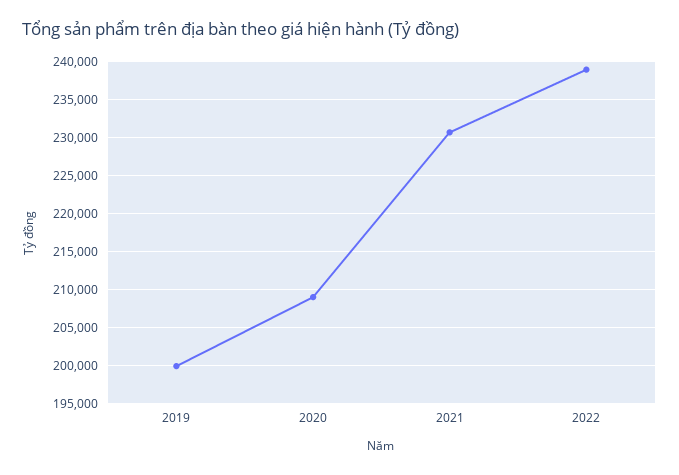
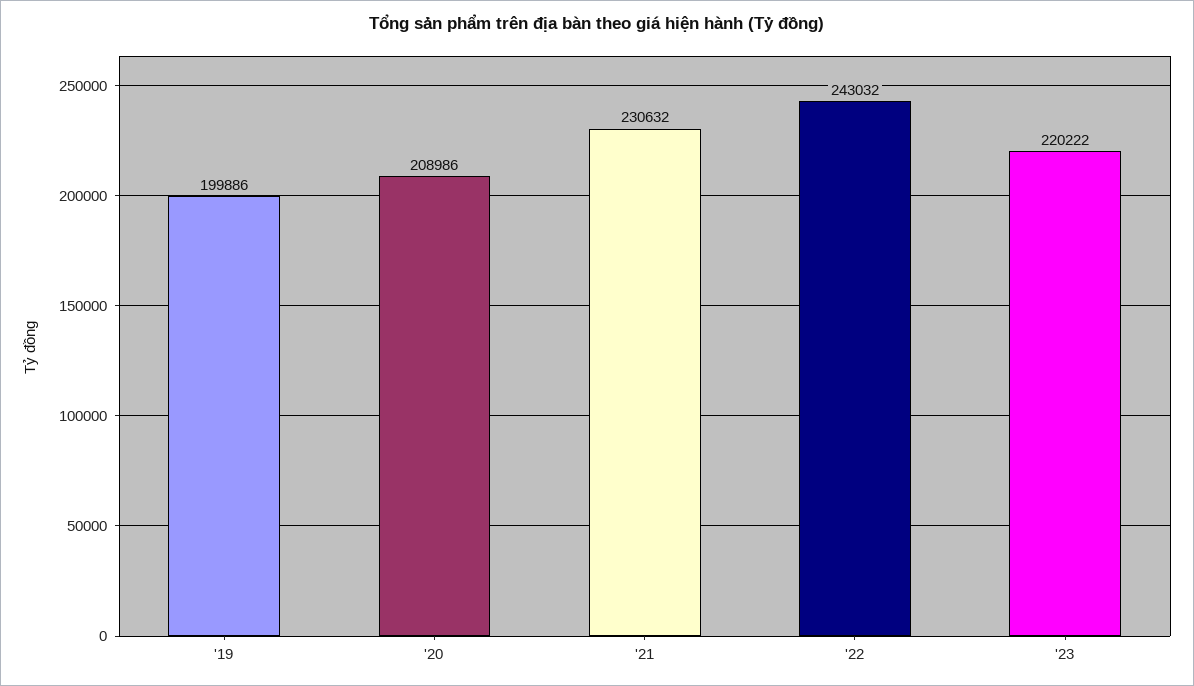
2022: 239000 -> 243032
'23: none -> 220222

